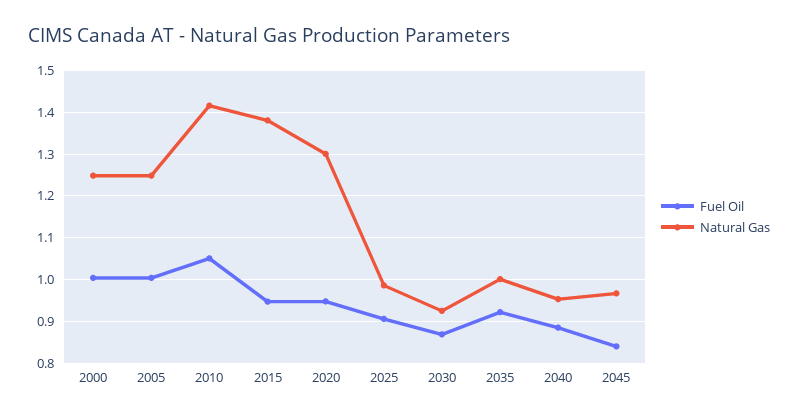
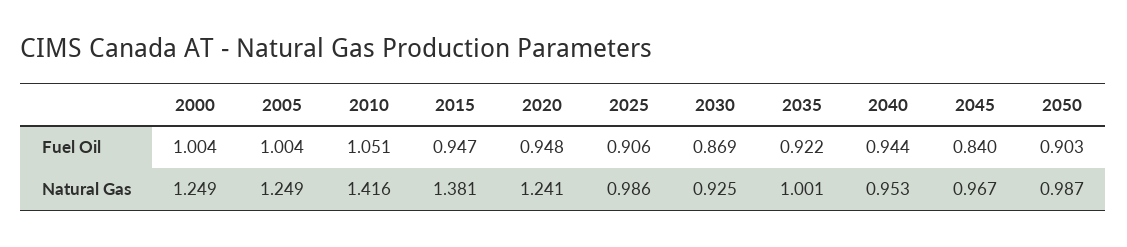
Natural Gas, 2020: 1.3 -> 1.241
Fuel Oil, 2040: 0.88 -> 0.944
Fuel Oil, 2050: none -> 0.903
Natural Gas, 2050: none -> 0.987

